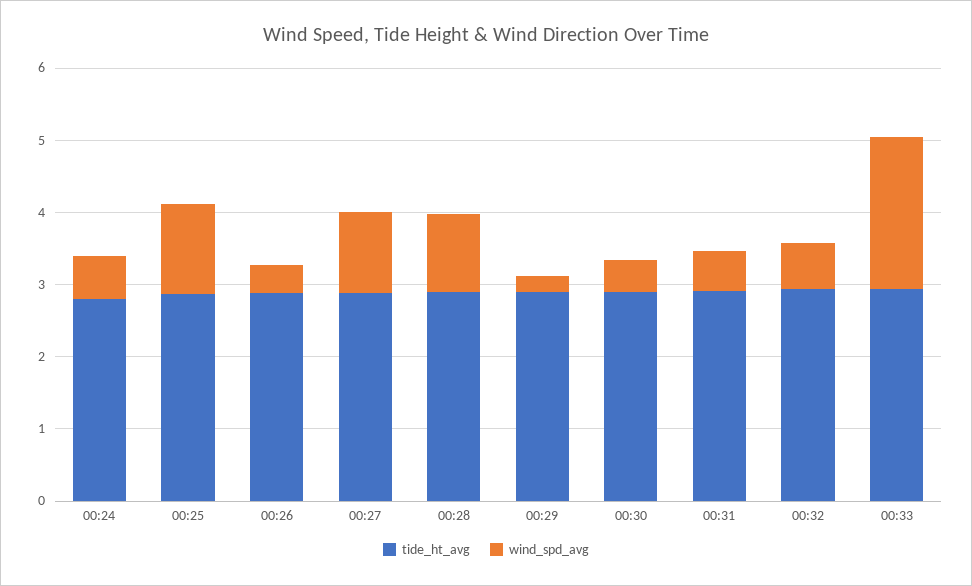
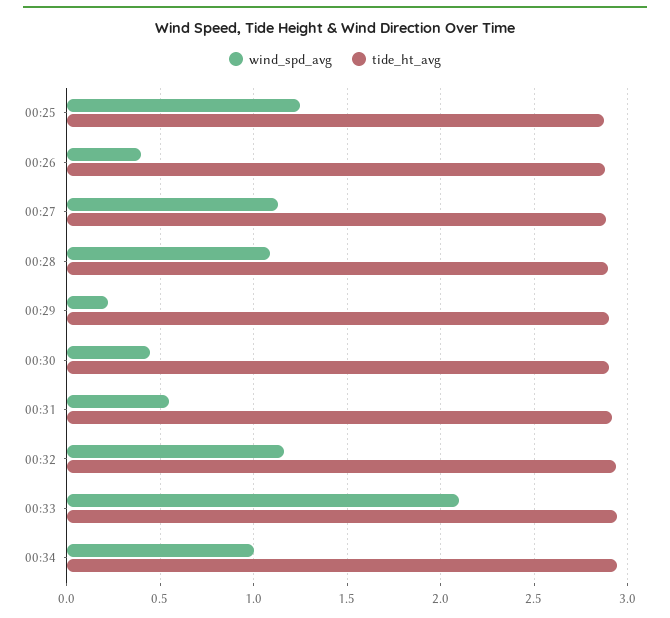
tide_ht_avg, 00:24: 2.8 -> none
wind_spd_avg, 00:24: 0.6 -> none
wind_spd_avg, 00:32: 0.6 -> 1.15
wind_spd_avg, 00:34: none -> 1
tide_ht_avg, 00:34: none -> 2.95

